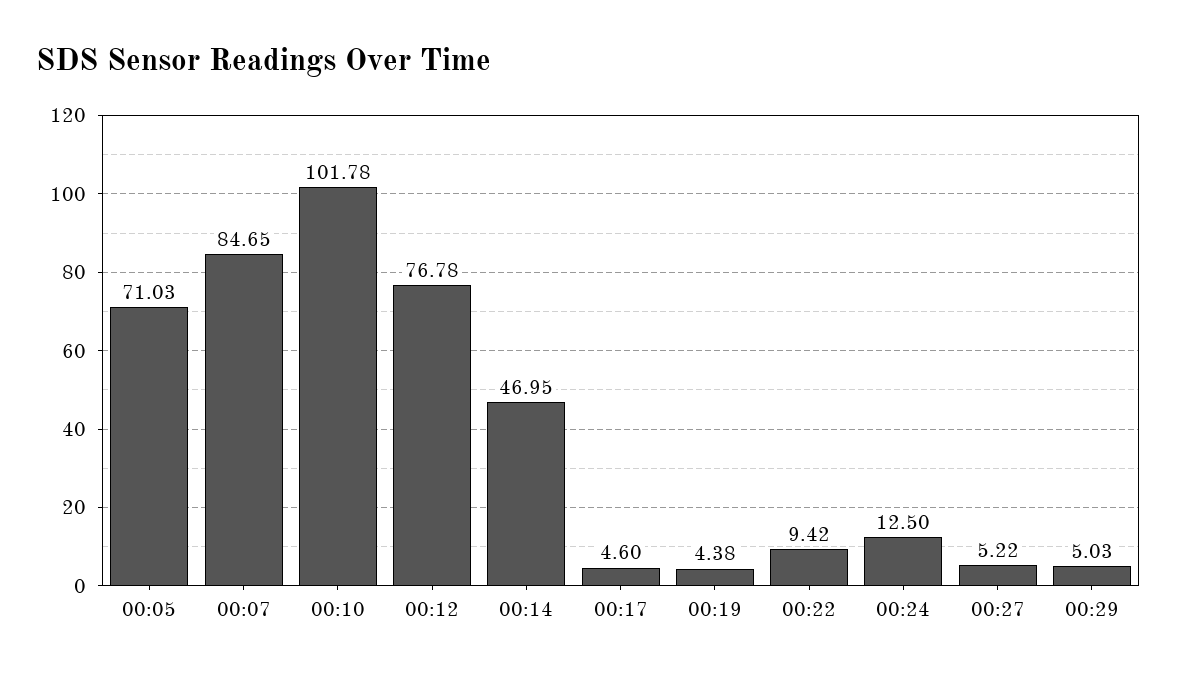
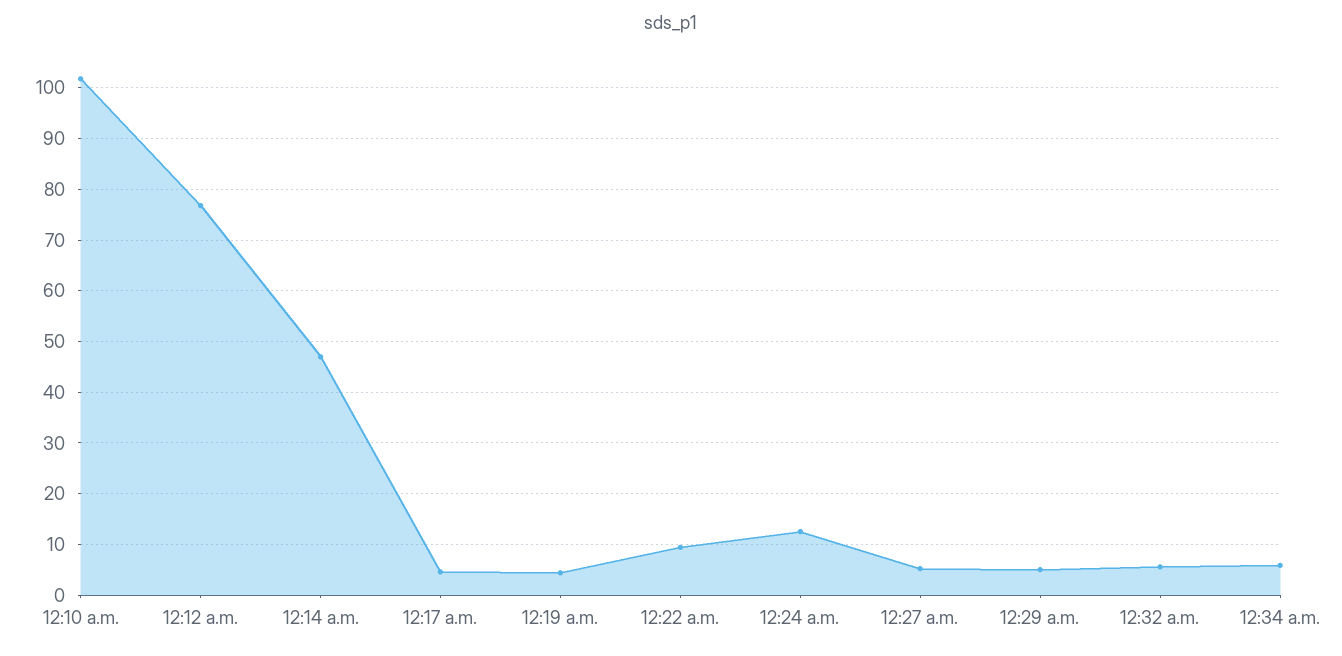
00:05: 71.03 -> none
00:07: 84.65 -> none
12:32 a.m.: none -> 6
12:34 a.m.: none -> 6

